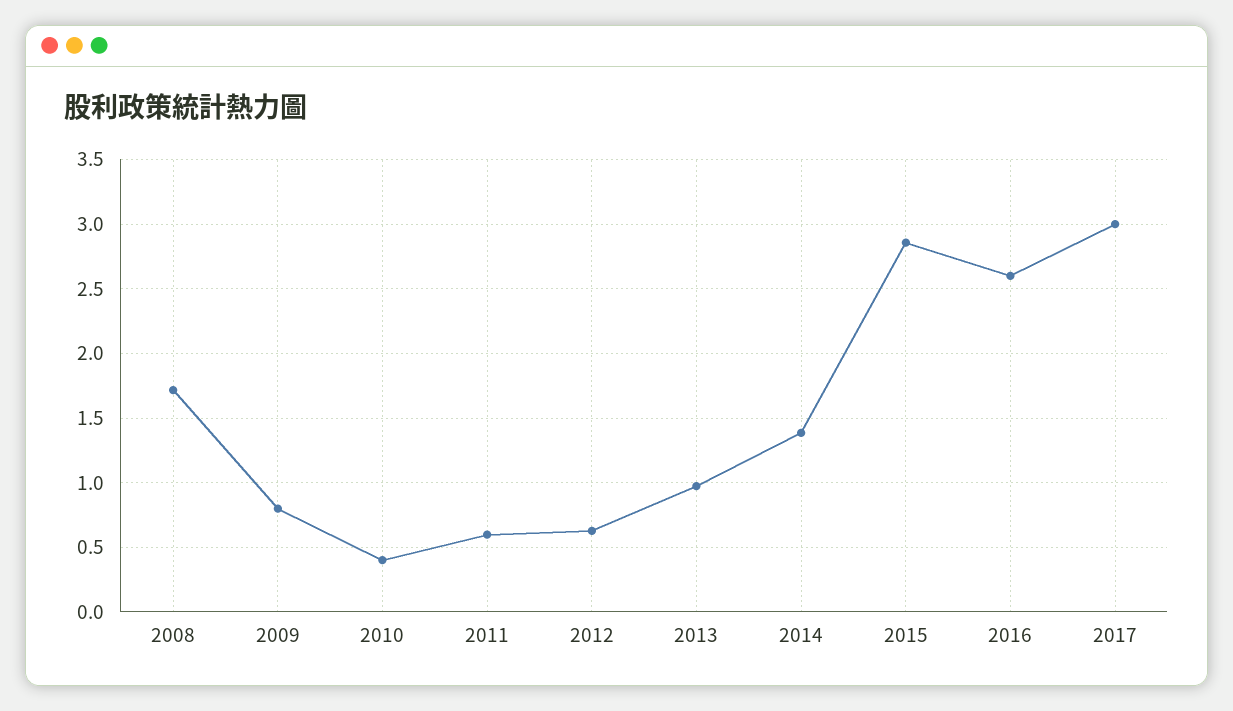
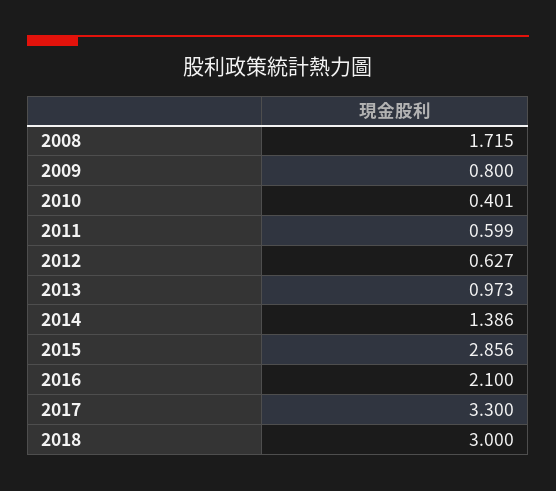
2016: 2.6 -> 2.1
2017: 3 -> 3.3
2018: none -> 3

